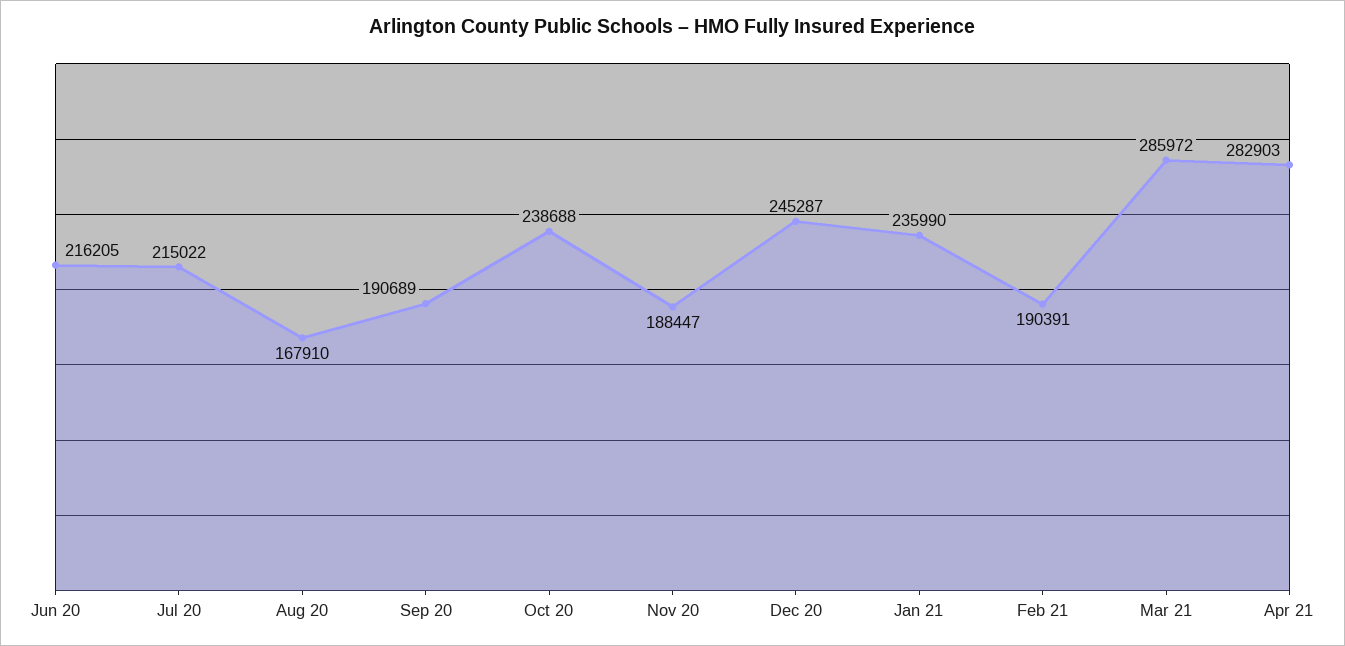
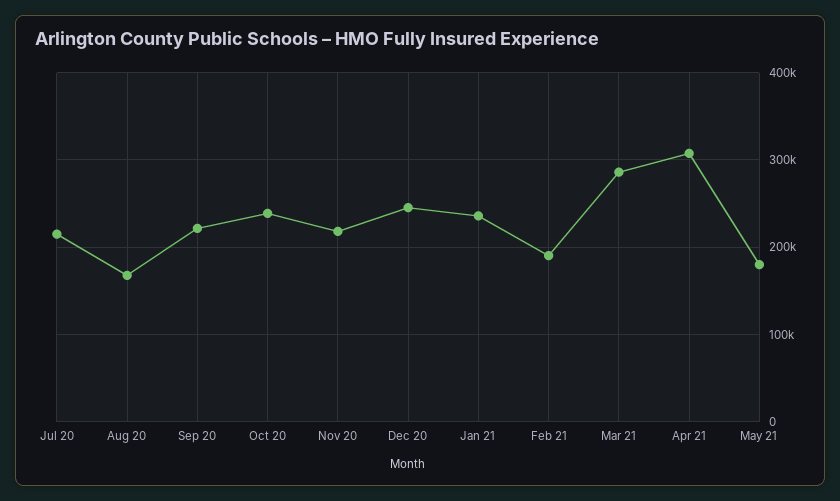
Jun 20: 216205 -> none
Sep 20: 190689 -> 220000
Nov 20: 188447 -> 220000
Apr 21: 282903 -> 310000
May 21: none -> 180000

